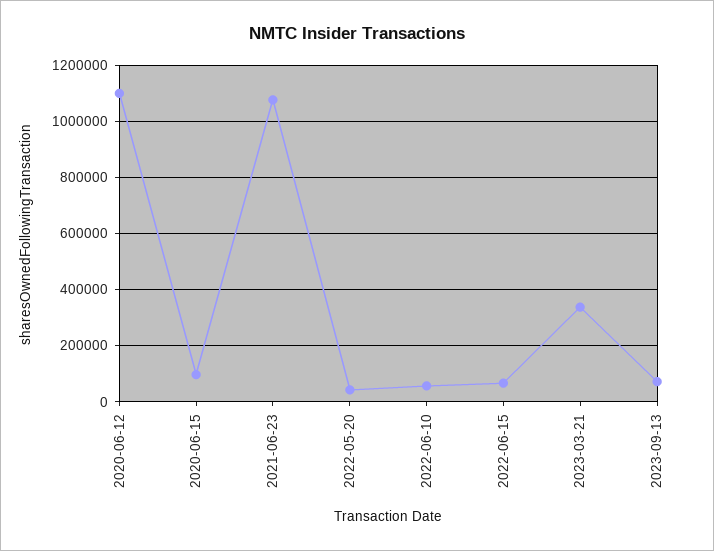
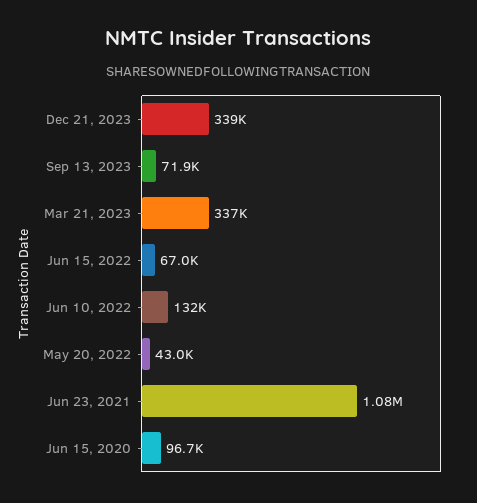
2020-06-12: 1100000 -> none
2022-06-10: 50000 -> 132000
Dec 21, 2023: none -> 339000

